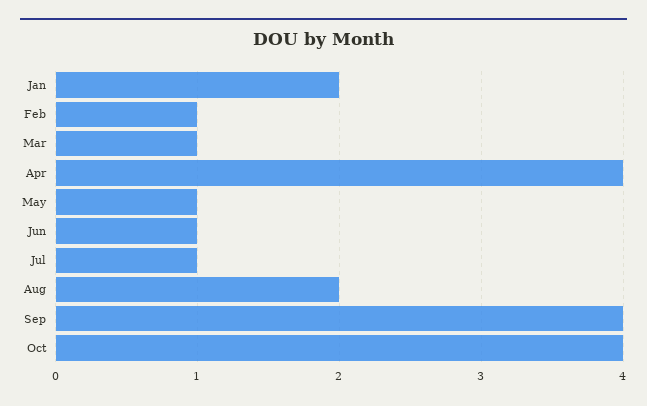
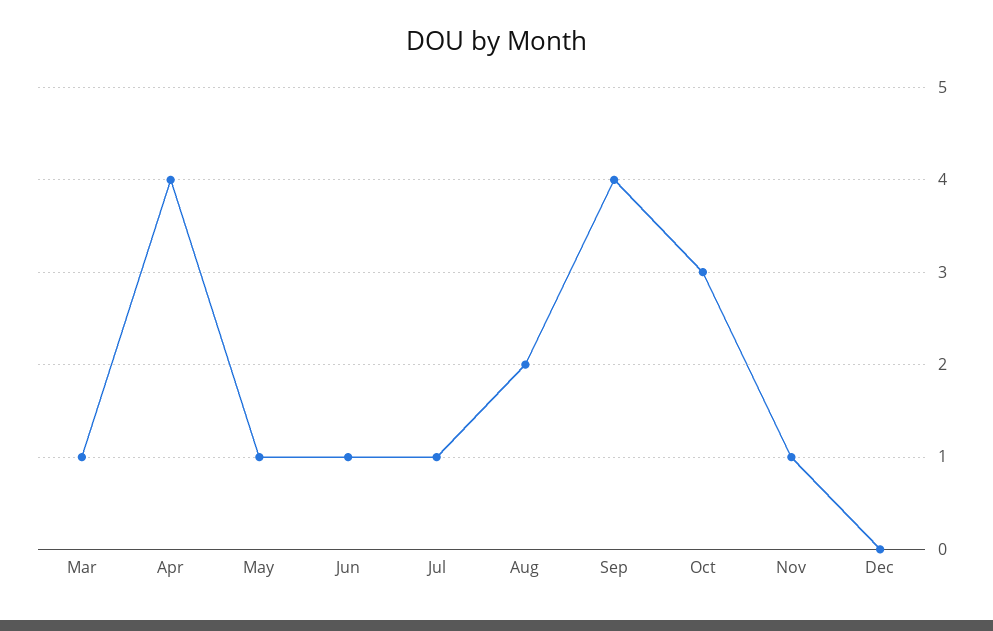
Jan: 2 -> none
Feb: 1 -> none
Oct: 4 -> 3
Nov: none -> 1
Dec: none -> 0

